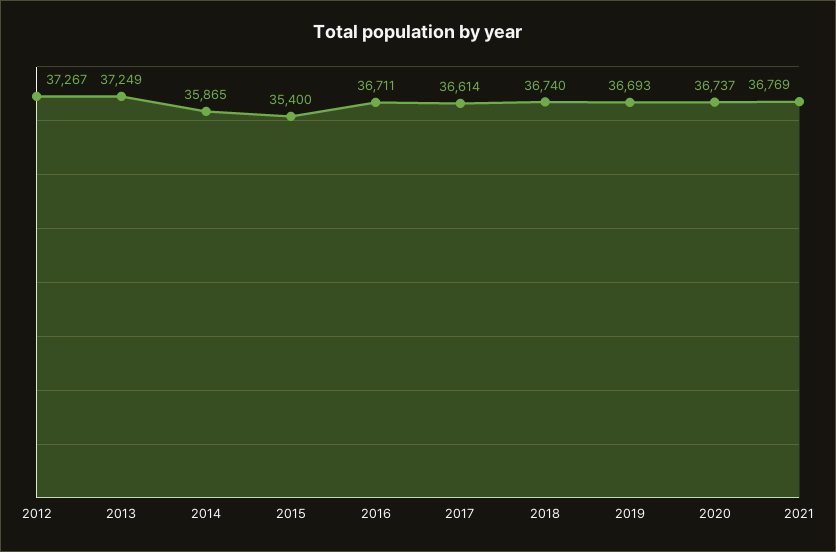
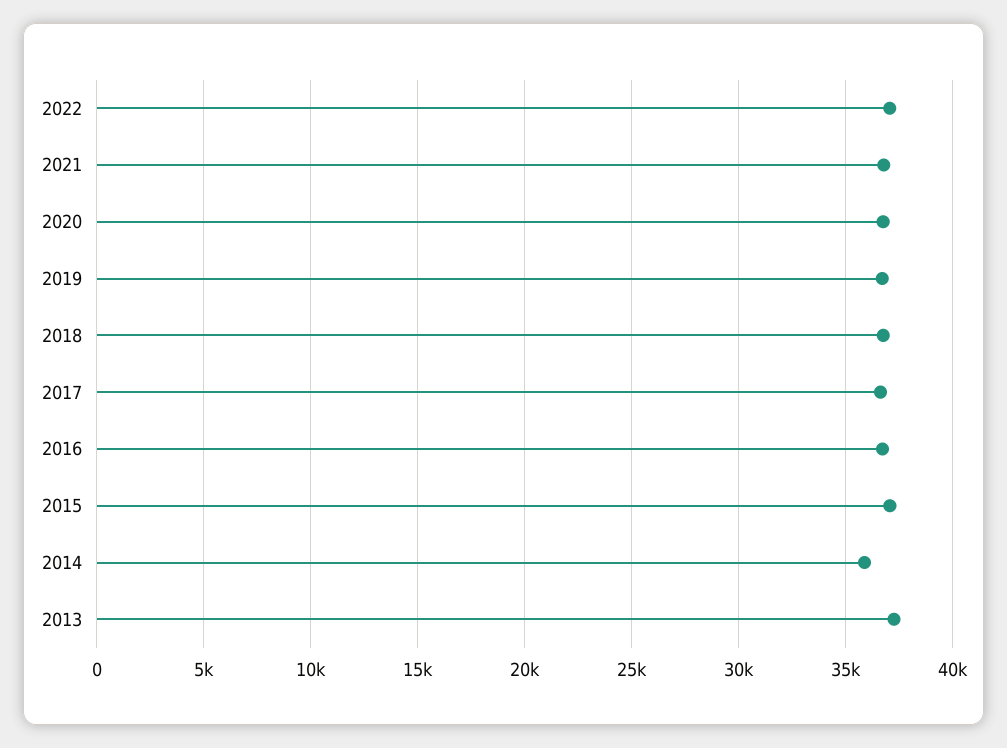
2012: 37267 -> none
2015: 35400 -> 37000
2022: none -> 37000

